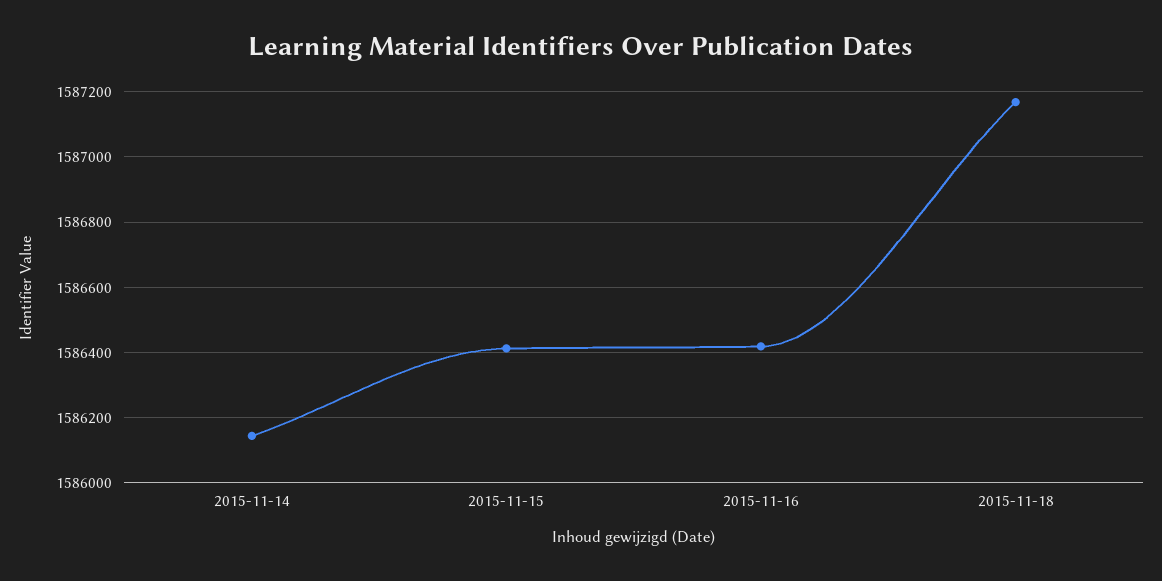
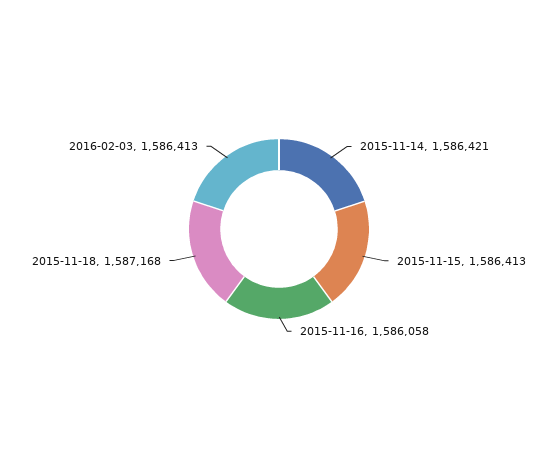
2015-11-14: 1586140 -> 1586421
2015-11-16: 1586420 -> 1586058
2016-02-03: none -> 1586413

